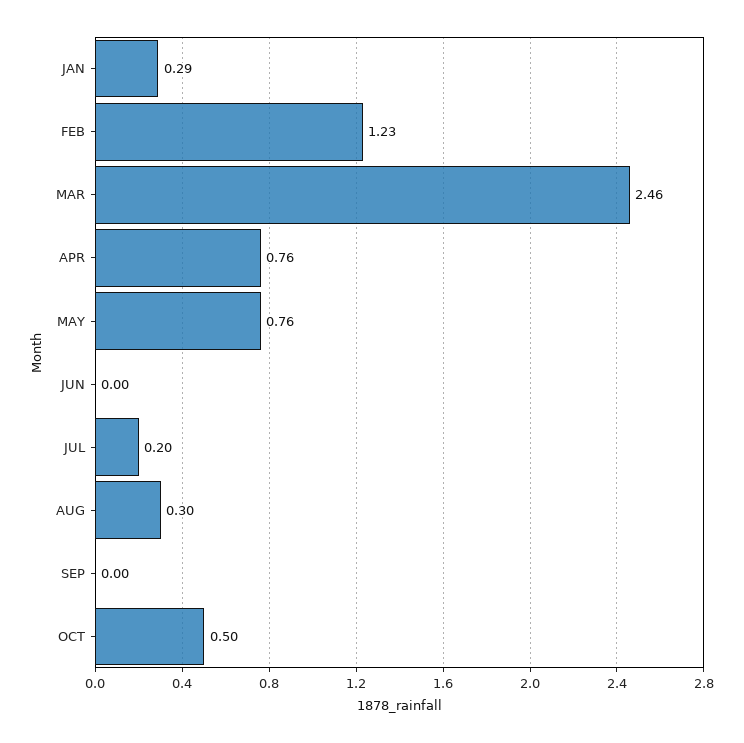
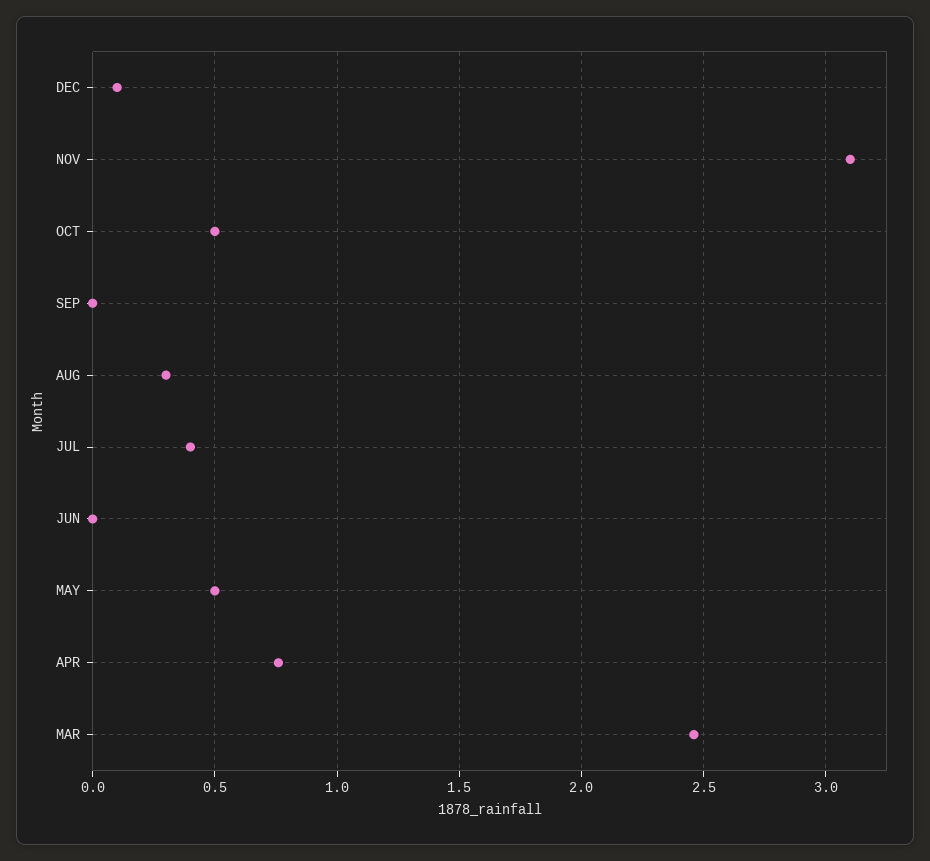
JAN: 0.29 -> none
FEB: 1.23 -> none
MAY: 0.76 -> 0.5
JUL: 0.2 -> 0.4
DEC: none -> 0.1
NOV: none -> 3.1

